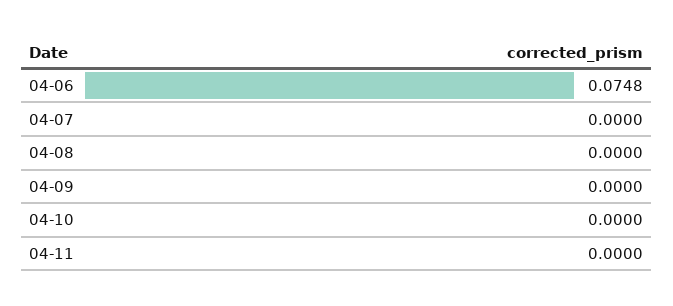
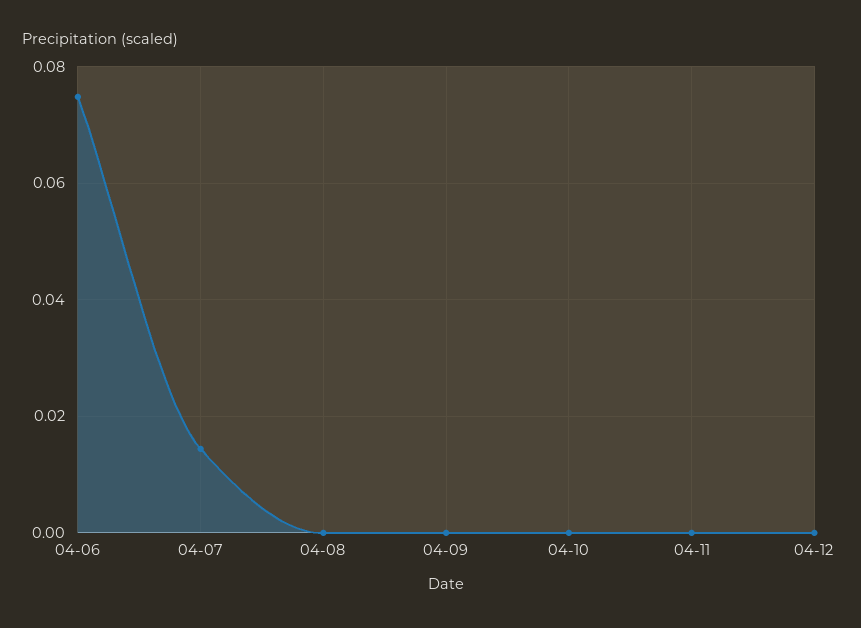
04-07: 0 -> 0.014
04-12: none -> 0

